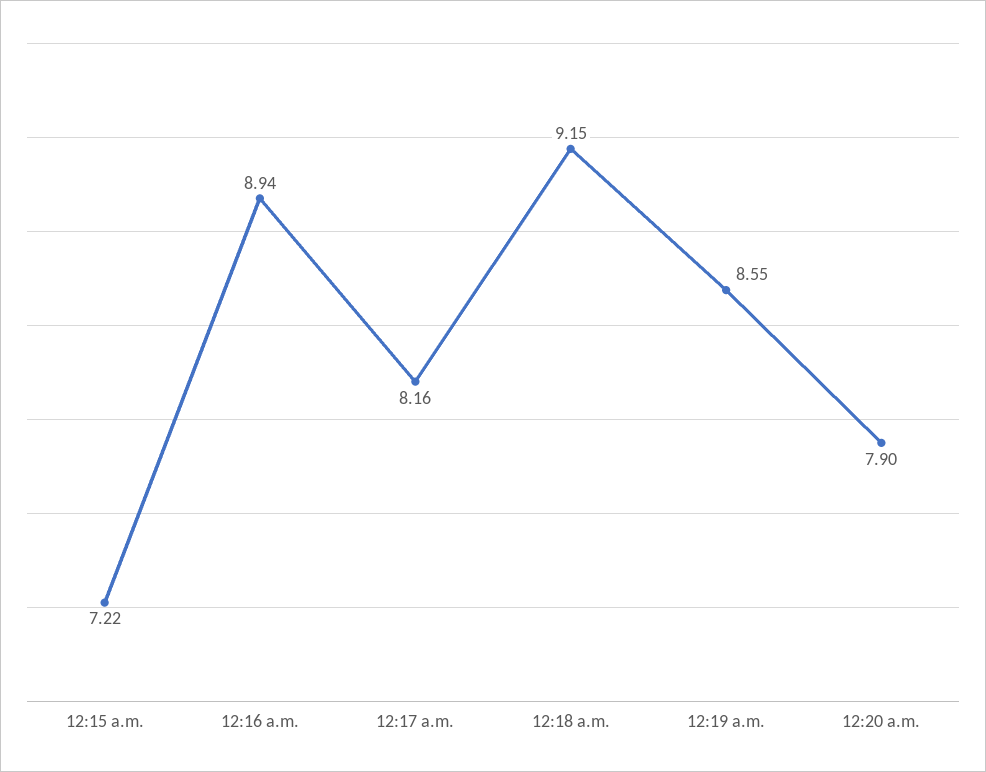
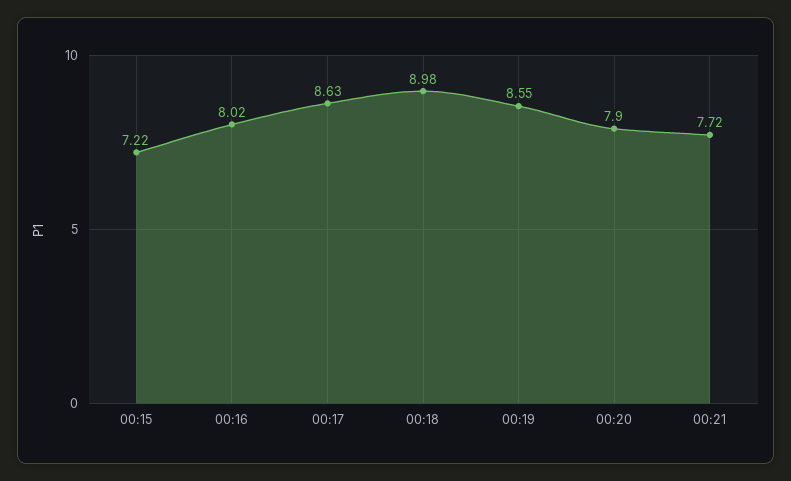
12:16 a.m.: 8.94 -> 8.02
12:17 a.m.: 8.16 -> 8.63
12:18 a.m.: 9.15 -> 8.98
00:21: none -> 7.72

